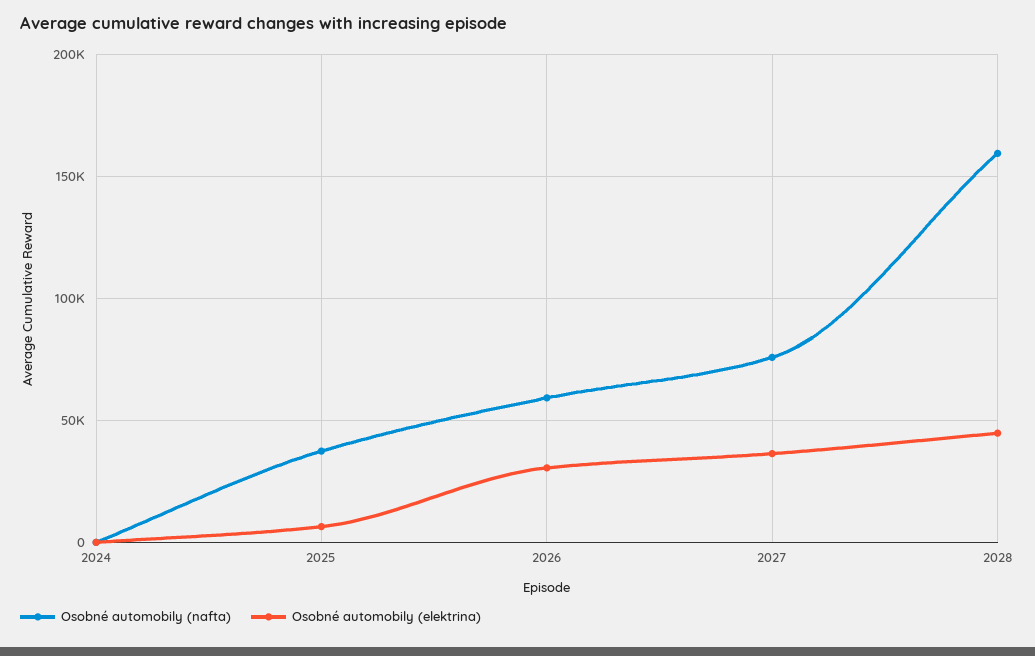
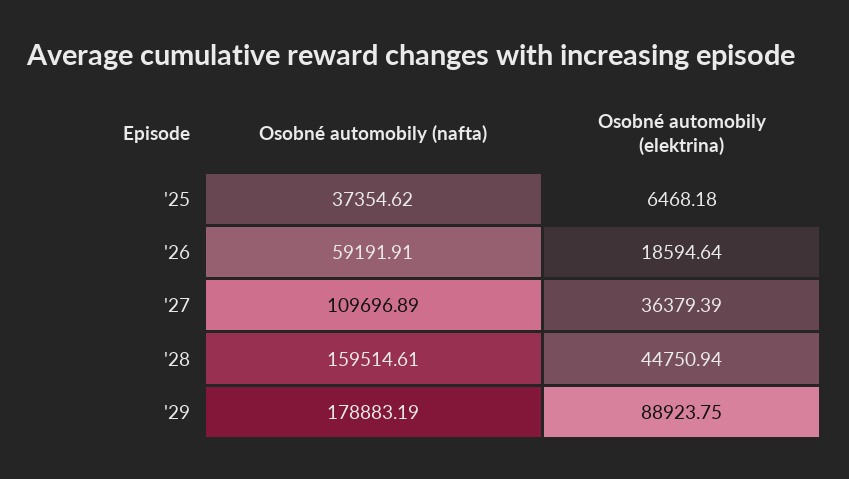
Osobné automobily (nafta), 2024: 0 -> none
Osobné automobily (elektrina), 2024: 0 -> none
Osobné automobily (elektrina), 2026: 30000 -> 18594.64
Osobné automobily (nafta), 2027: 75000 -> 109696.89
Osobné automobily (nafta), '29: none -> 178883.19
Osobné automobily (elektrina), '29: none -> 88923.75

